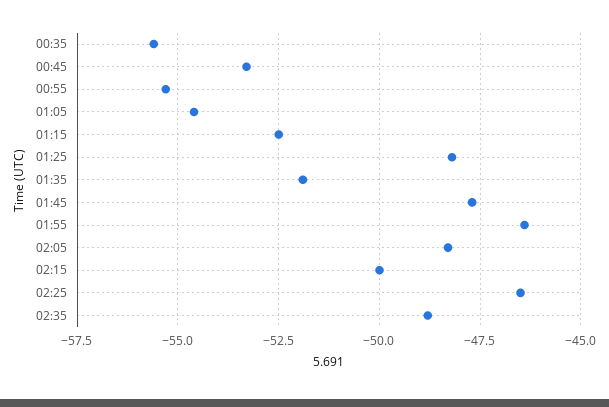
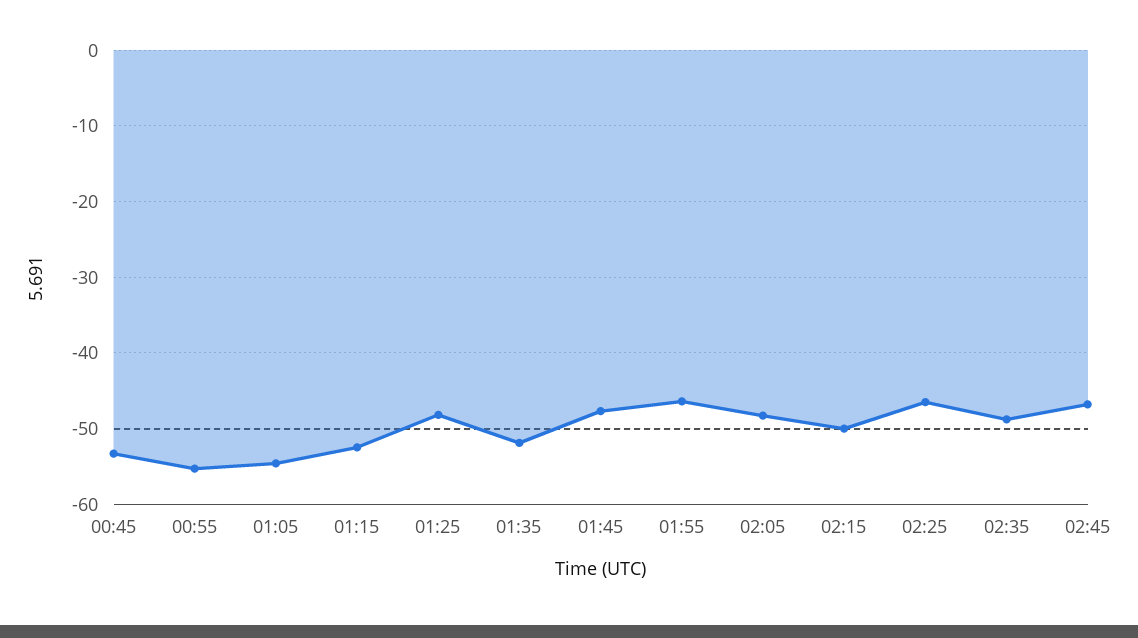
00:35: -55.5 -> none
02:45: none -> -47

